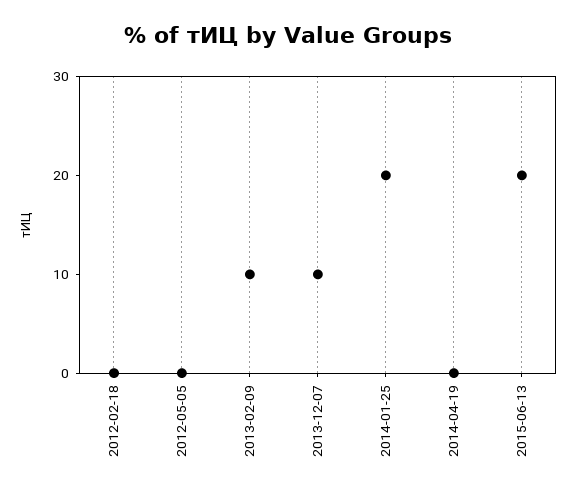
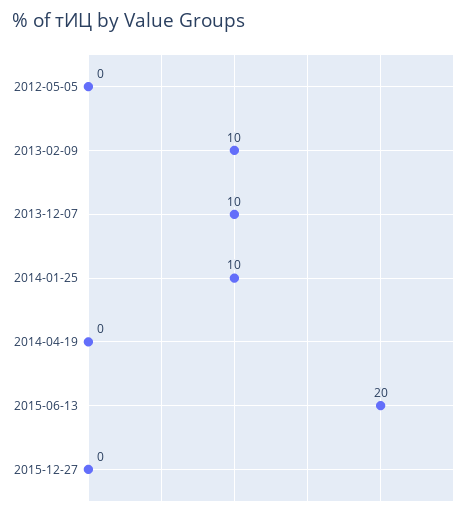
2012-02-18: 0 -> none
2014-01-25: 20 -> 10
2015-12-27: none -> 0

